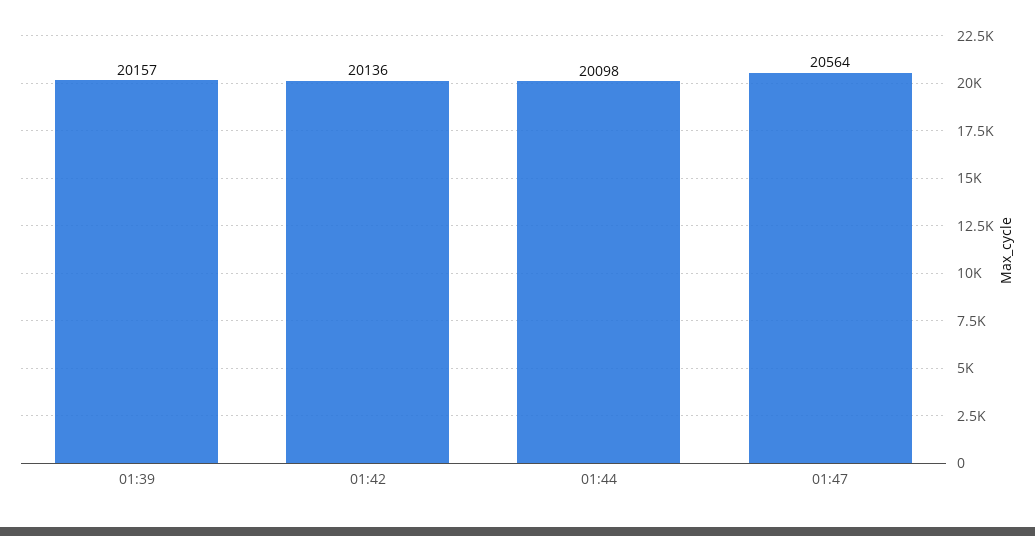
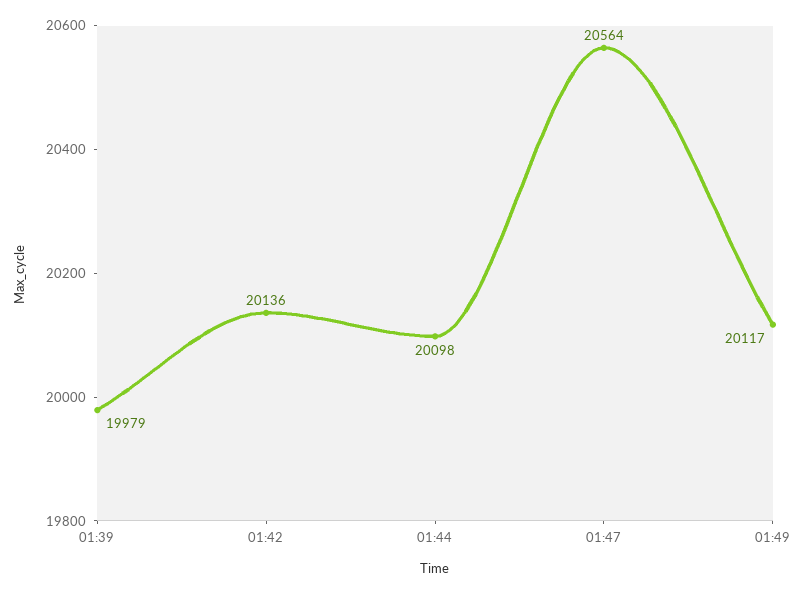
01:39: 20157 -> 19979
01:49: none -> 20117

